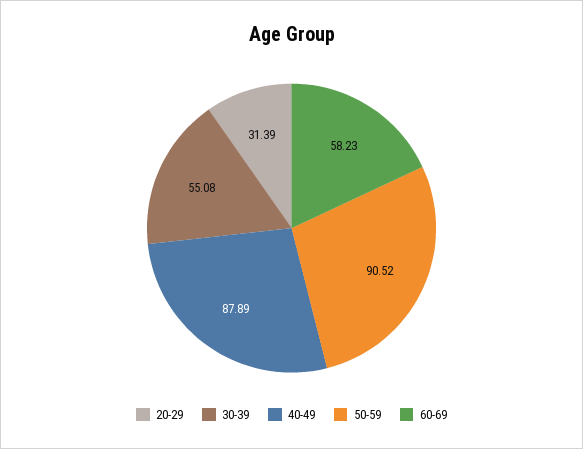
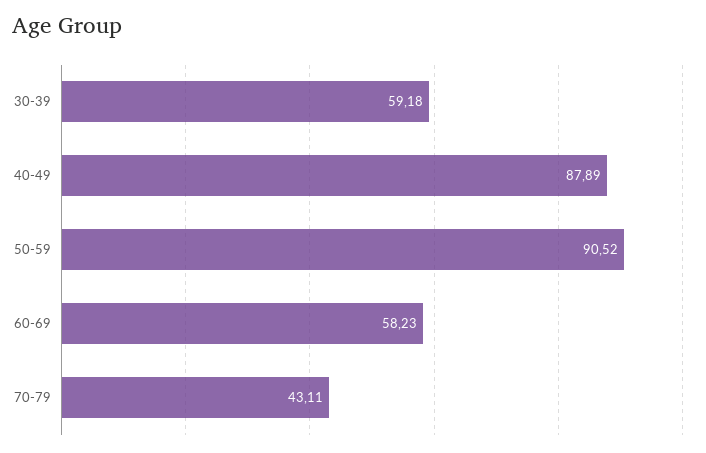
20-29: 31.39 -> none
30-39: 55.08 -> 59.18
70-79: none -> 43.11

